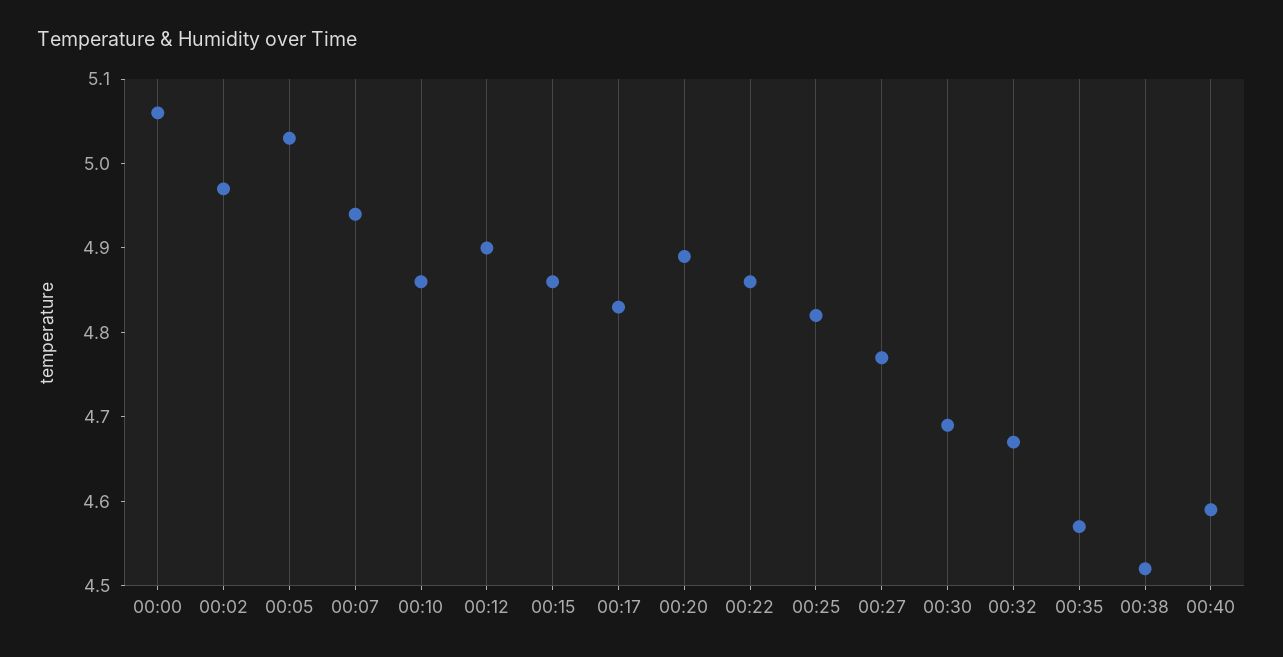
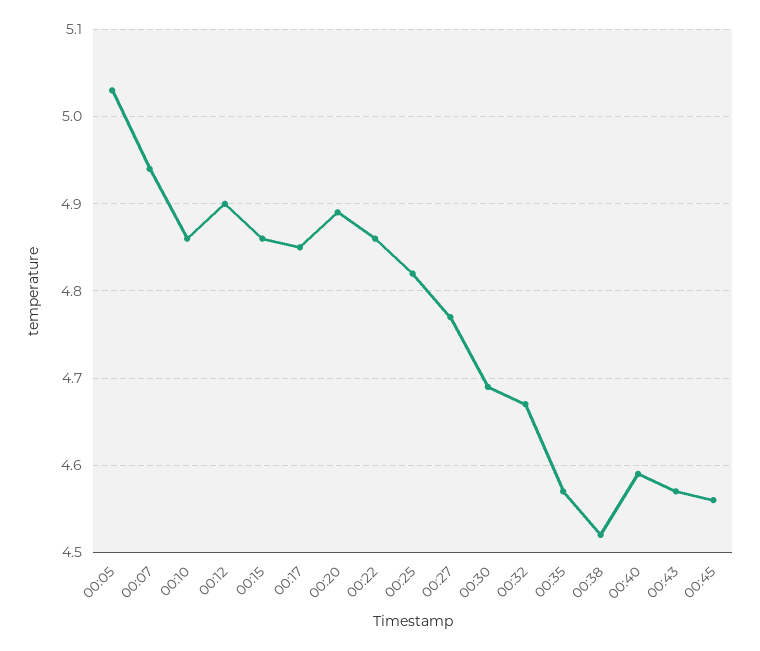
00:00: 5.06 -> none
00:02: 4.97 -> none
00:17: 4.83 -> 4.85
00:43: none -> 4.57
00:45: none -> 4.56

